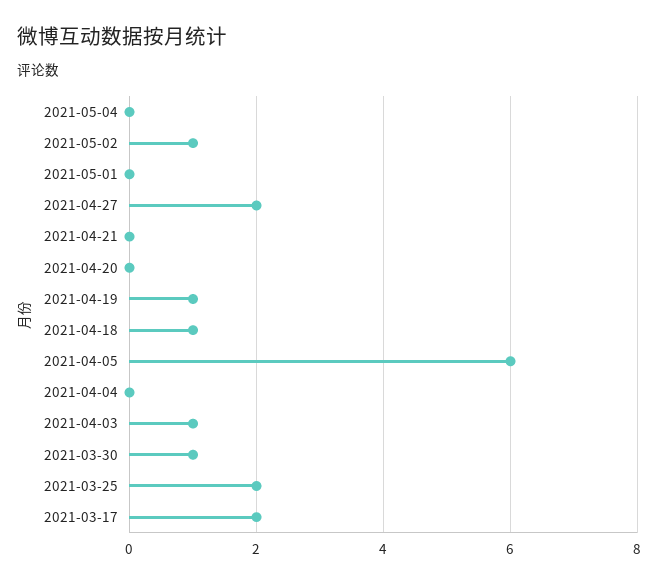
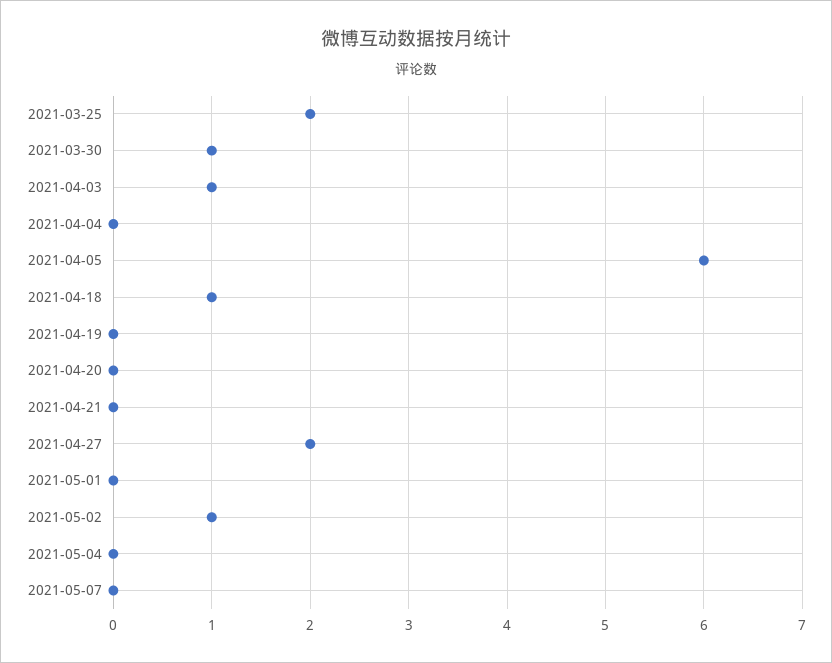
2021-04-19: 1 -> 0
2021-03-17: 2 -> none
2021-05-07: none -> 0

